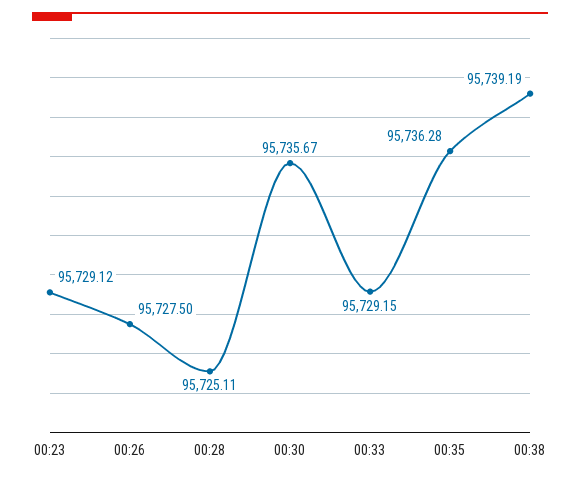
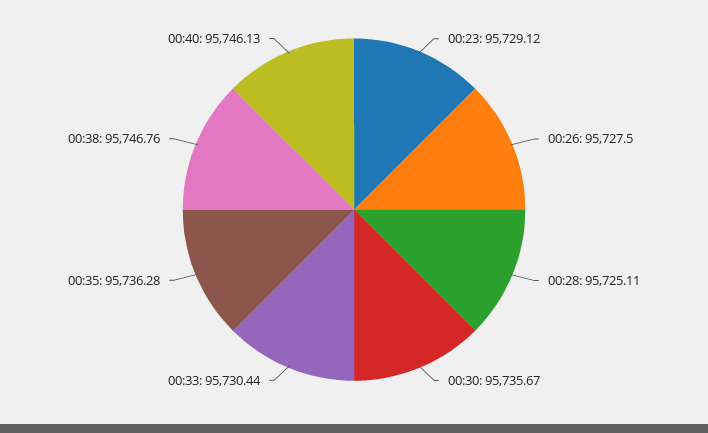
00:33: 95729.15 -> 95730.44
00:38: 95739.19 -> 95746.76
00:40: none -> 95746.13

